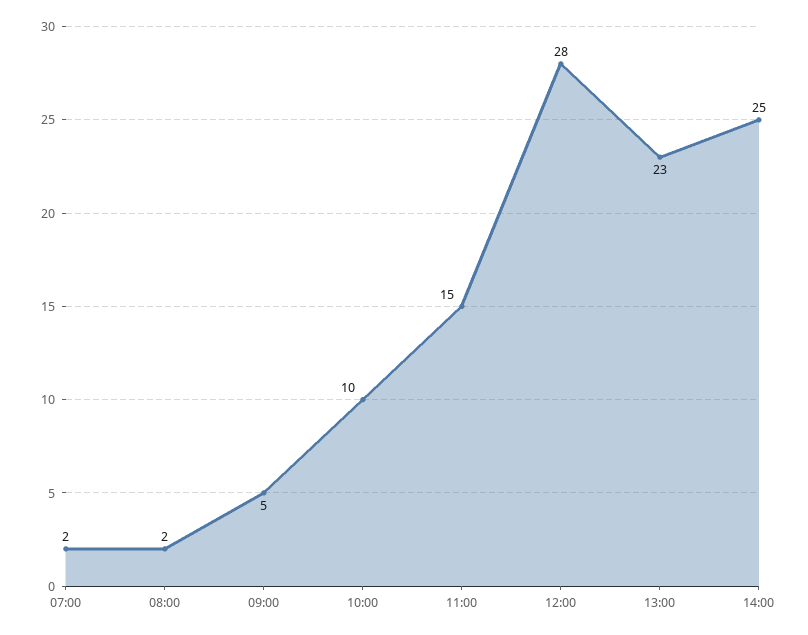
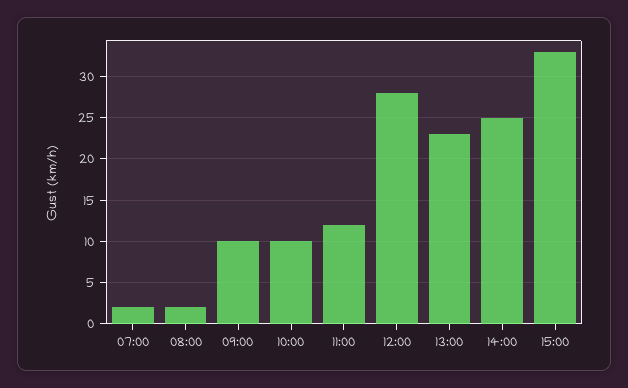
09:00: 5 -> 10
11:00: 15 -> 12
15:00: none -> 33

